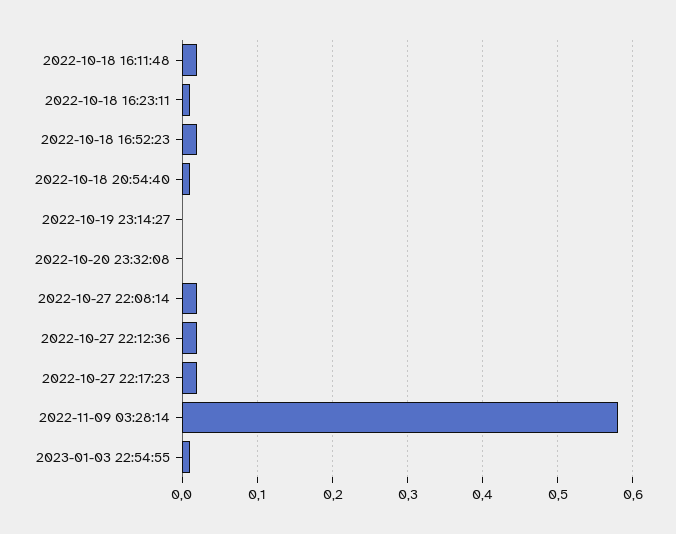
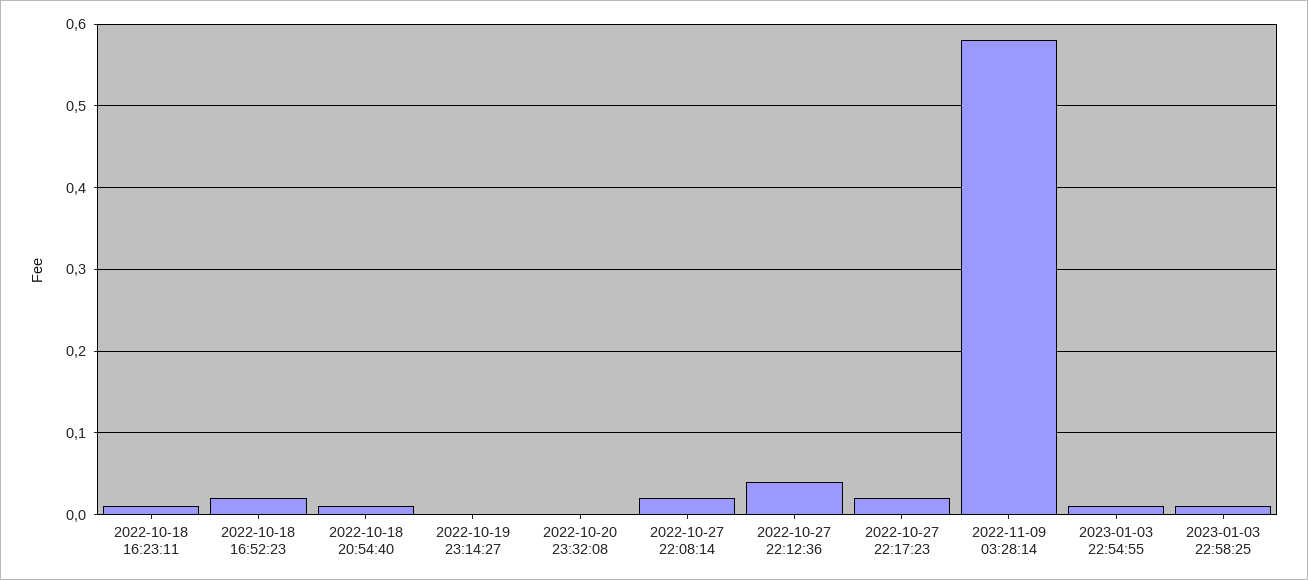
2022-10-18 16:11:48: 0.02 -> none
2022-10-27 22:12:36: 0.02 -> 0.04
2023-01-03 22:58:25: none -> 0.01

